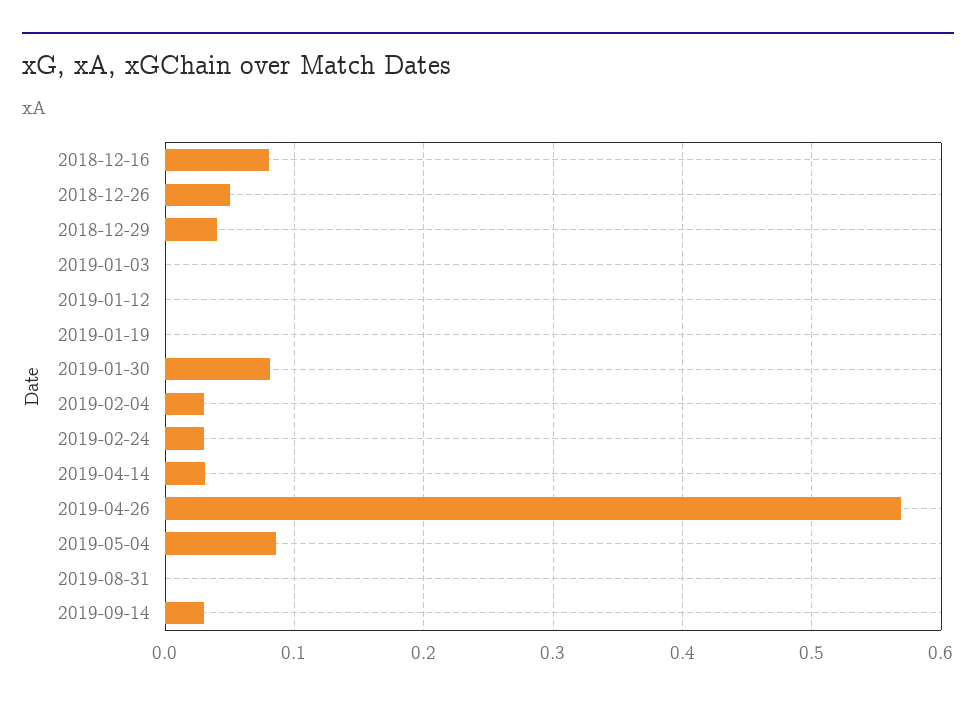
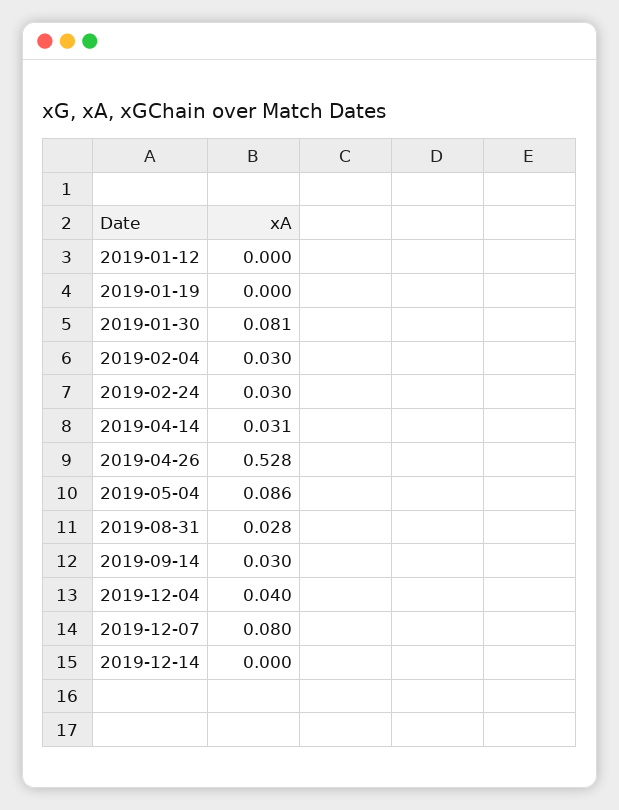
2018-12-16: 0.08 -> none
2018-12-26: 0.05 -> none
2018-12-29: 0.04 -> none
2019-01-03: 0 -> none
2019-04-26: 0.57 -> 0.528
2019-08-31: 0 -> 0.028
2019-12-04: none -> 0.04
2019-12-07: none -> 0.08
2019-12-14: none -> 0

